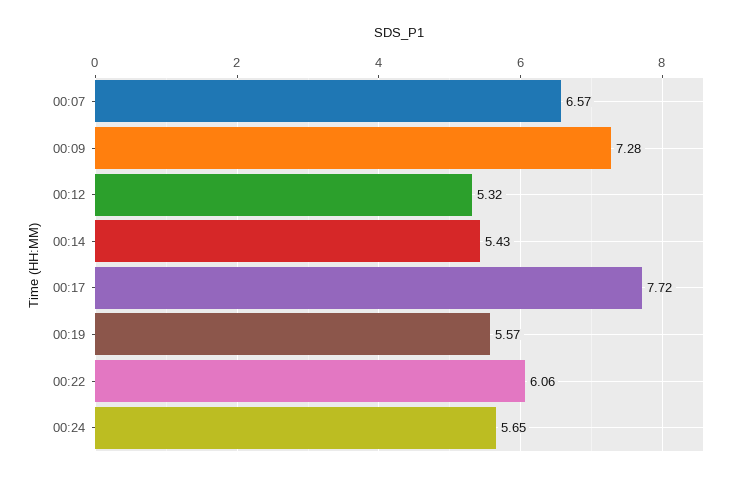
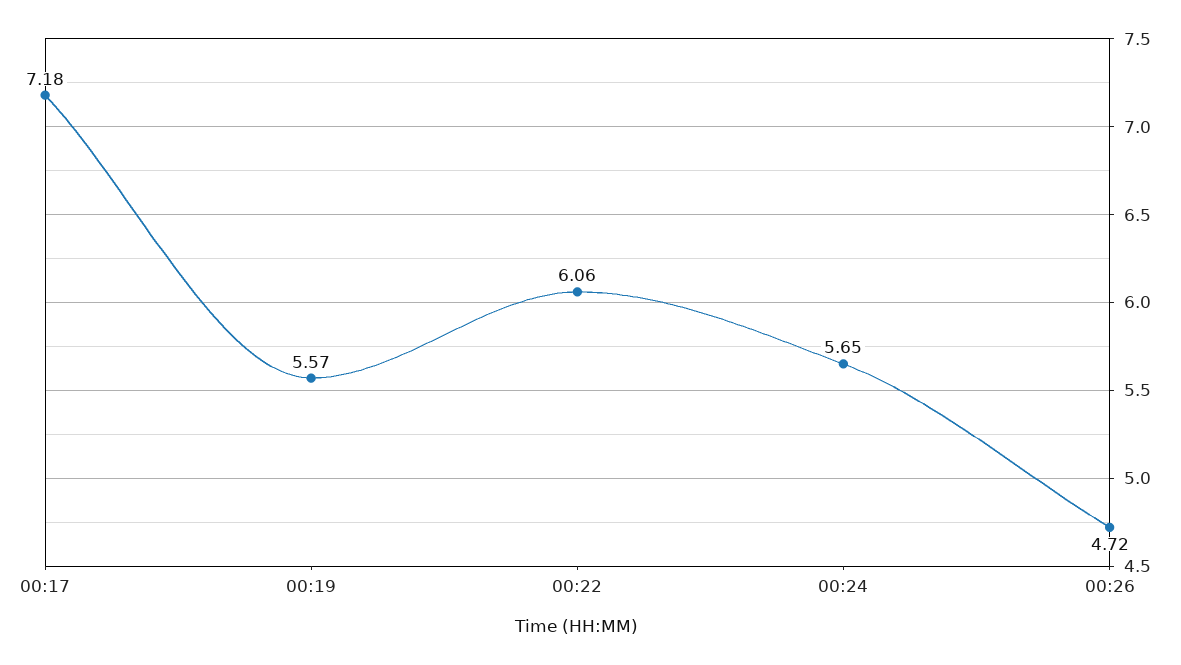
00:07: 6.57 -> none
00:09: 7.28 -> none
00:12: 5.32 -> none
00:14: 5.43 -> none
00:17: 7.72 -> 7.18
00:26: none -> 4.72

